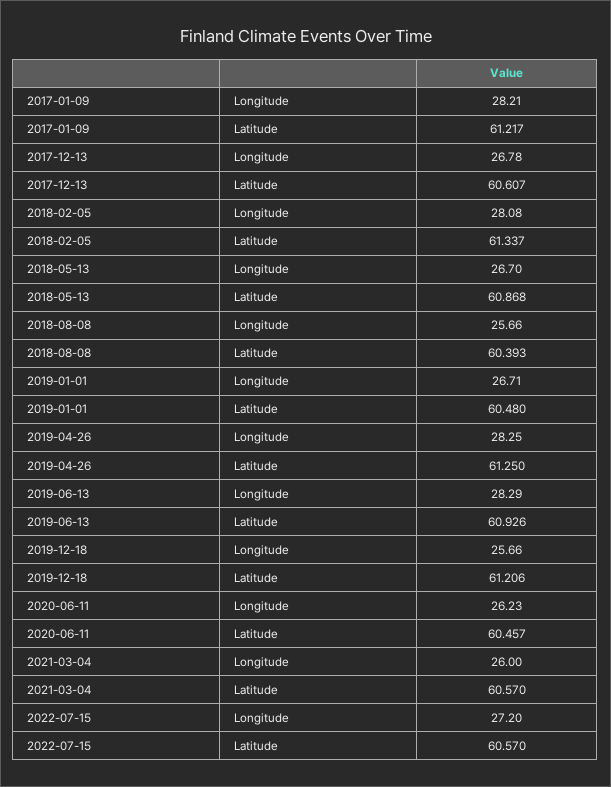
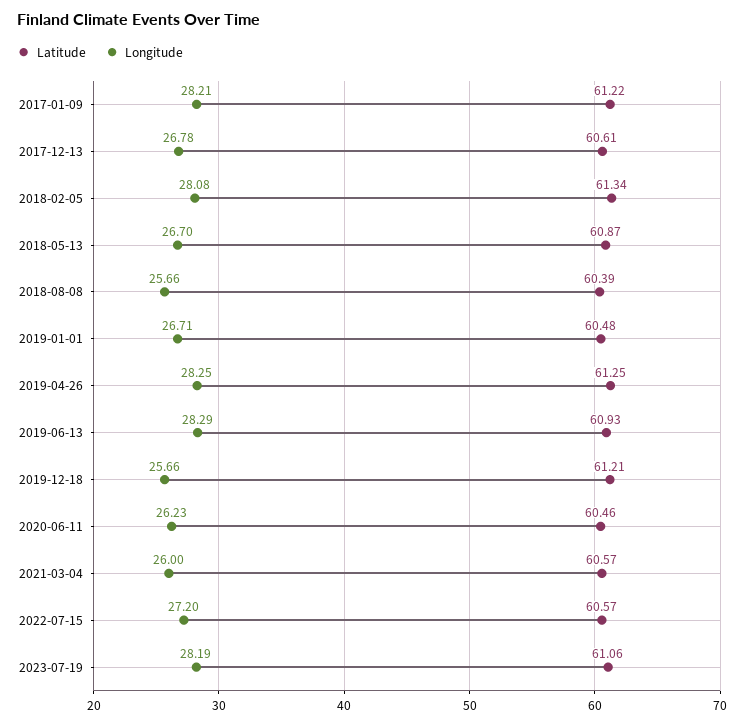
Latitude, 2023-07-19: none -> 61.06
Longitude, 2023-07-19: none -> 28.19

